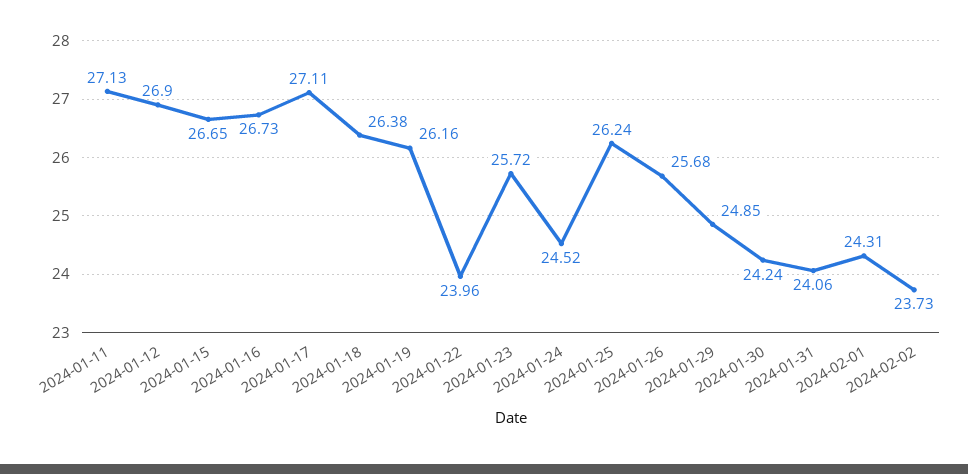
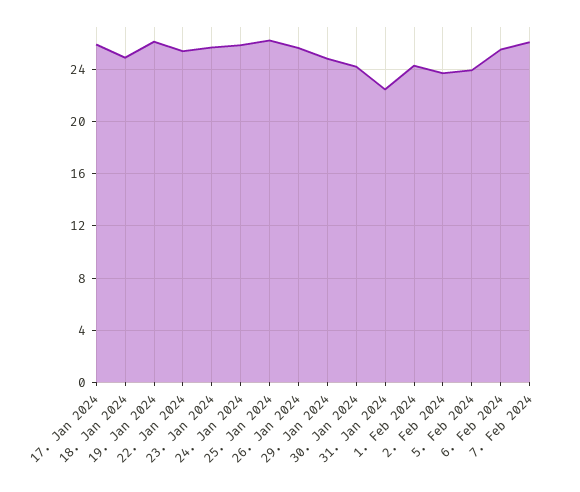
2024-01-11: 27.13 -> none
2024-01-12: 26.9 -> none
2024-01-15: 26.65 -> none
2024-01-16: 26.73 -> none
2024-01-17: 27.11 -> 26
2024-01-18: 26.38 -> 25
2024-01-22: 23.96 -> 25.5
2024-01-24: 24.52 -> 26
2024-01-31: 24.06 -> 22.5
5. Feb 2024: none -> 24
6. Feb 2024: none -> 25.5
7. Feb 2024: none -> 26

